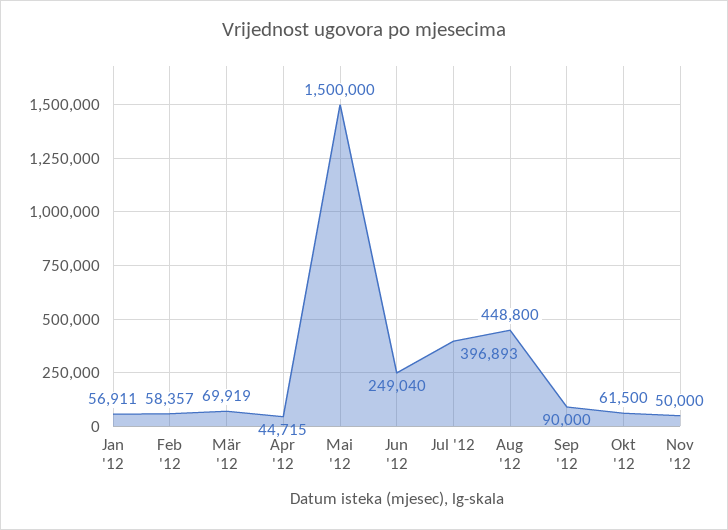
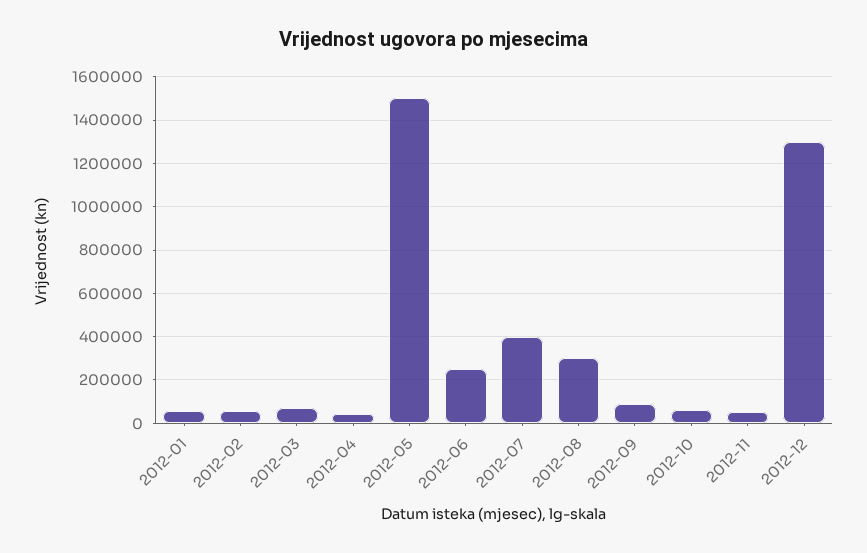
Aug '12: 448800 -> 300000
2012-12: none -> 1300000

